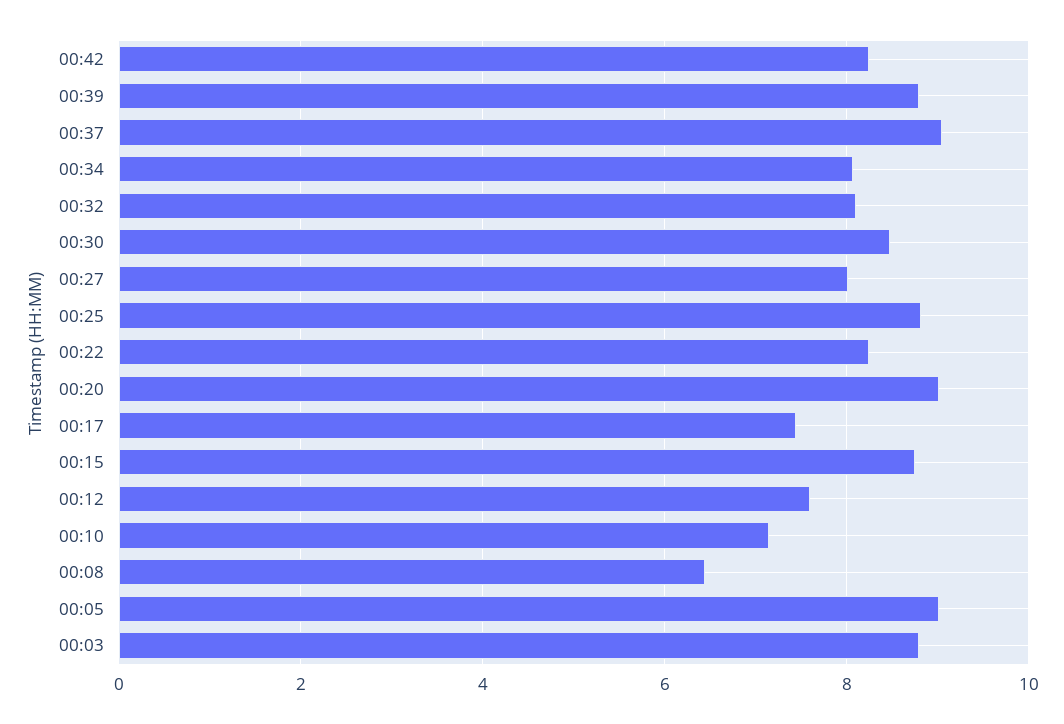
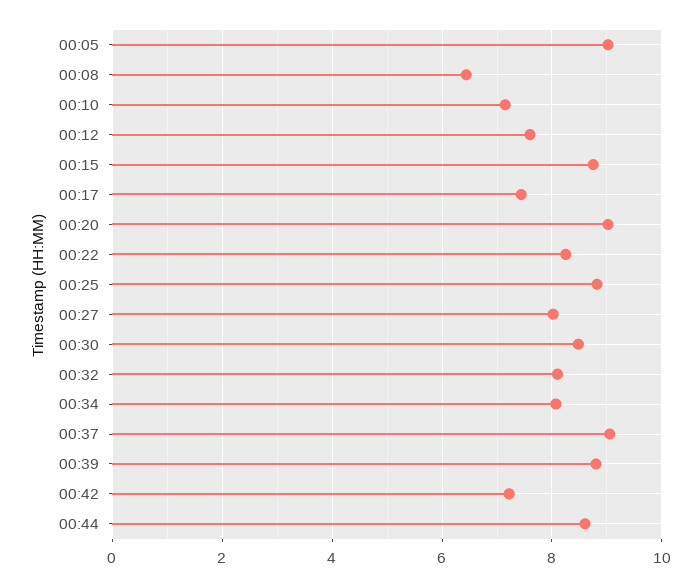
00:42: 8.2 -> 7.2
00:03: 8.8 -> none
00:44: none -> 8.6

